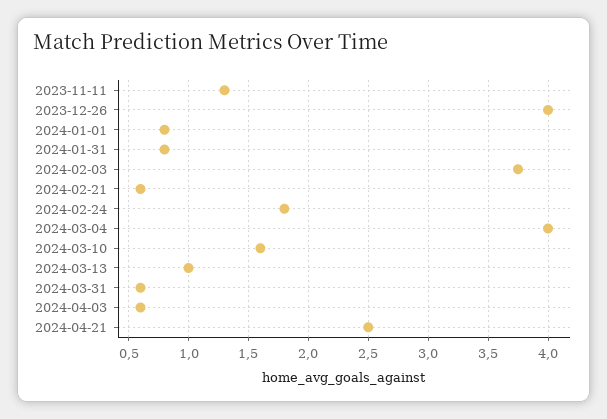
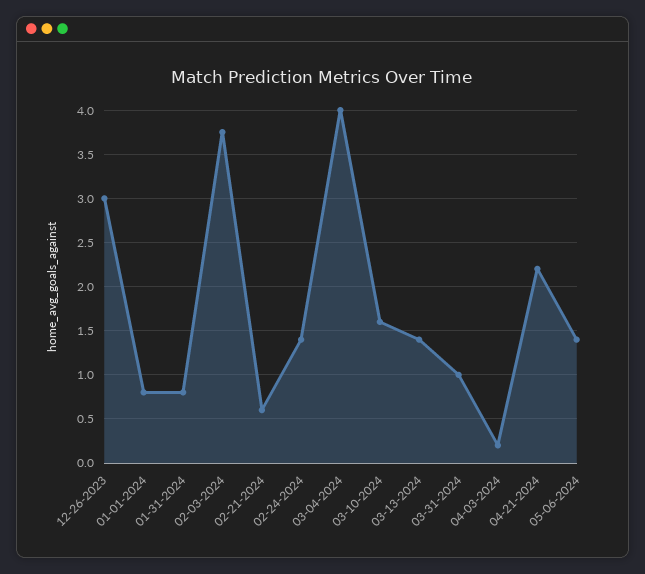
2023-11-11: 1.3 -> none
2023-12-26: 4 -> 3
2024-02-24: 1.8 -> 1.4
2024-03-13: 1 -> 1.4
2024-03-31: 0.6 -> 1
2024-04-03: 0.6 -> 0.2
2024-04-21: 2.5 -> 2.2
05-06-2024: none -> 1.4

